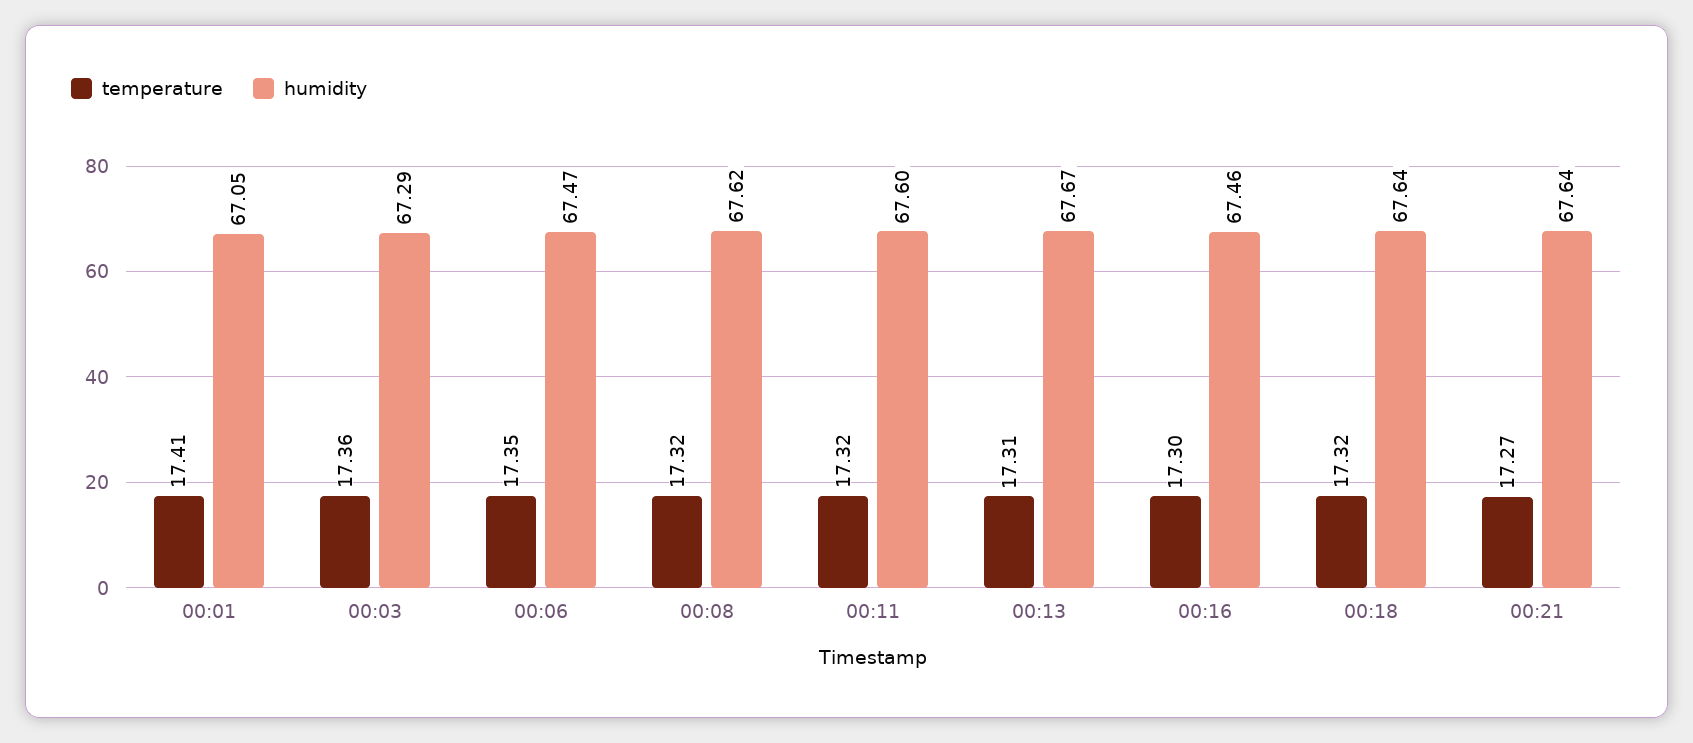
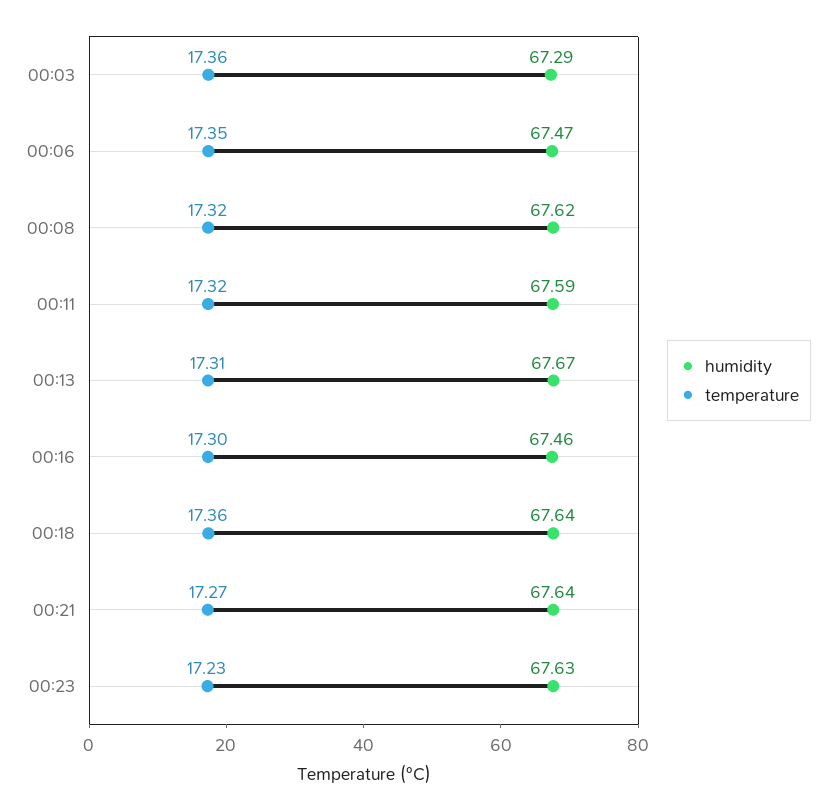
temperature, 00:01: 17.41 -> none
humidity, 00:01: 67.05 -> none
humidity, 00:11: 67.6 -> 67.59
temperature, 00:18: 17.32 -> 17.36
humidity, 00:23: none -> 67.63
temperature, 00:23: none -> 17.23

